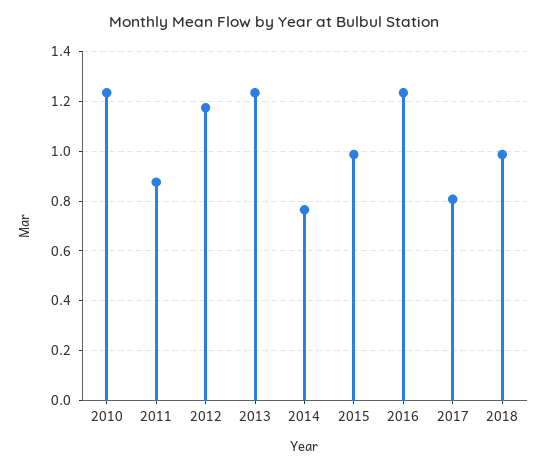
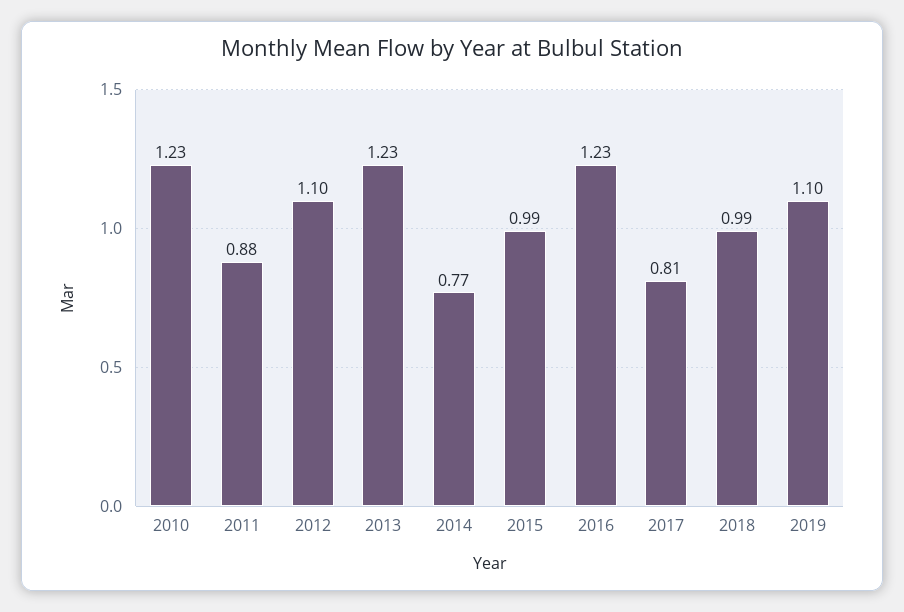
2012: 1.175 -> 1.1
2019: none -> 1.1

